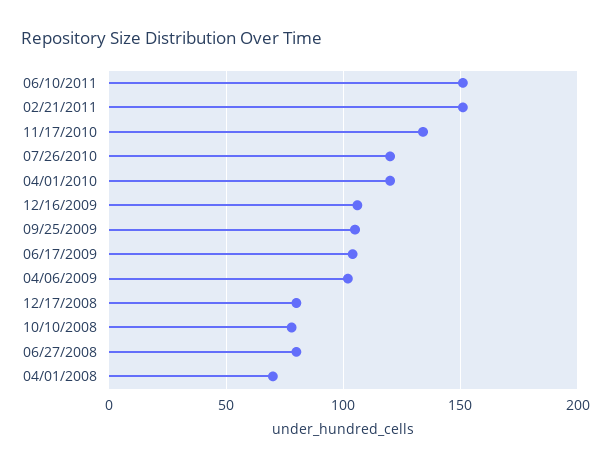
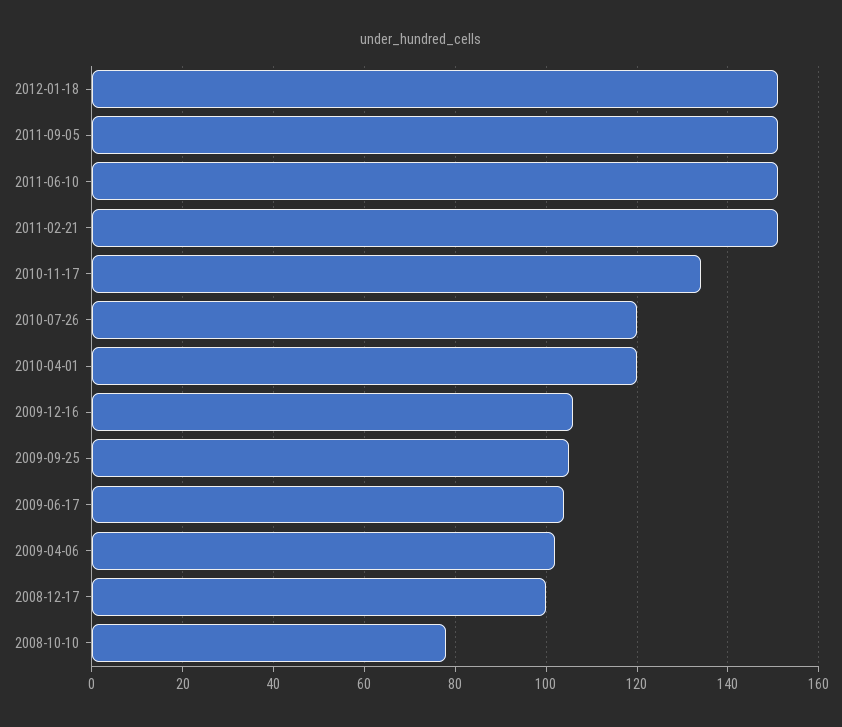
12/17/2008: 80 -> 100
06/27/2008: 80 -> none
04/01/2008: 70 -> none
2012-01-18: none -> 150
2011-09-05: none -> 150

